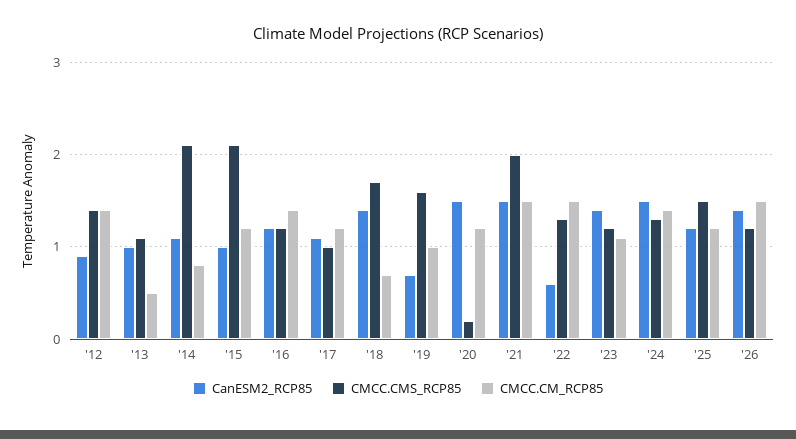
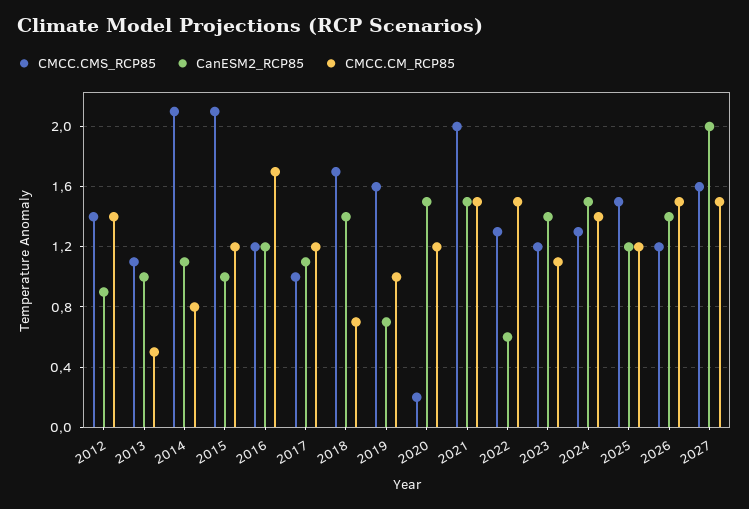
CMCC.CM_RCP85, '16: 1.4 -> 1.7
CMCC.CMS_RCP85, 2027: none -> 1.6
CanESM2_RCP85, 2027: none -> 2
CMCC.CM_RCP85, 2027: none -> 1.5

